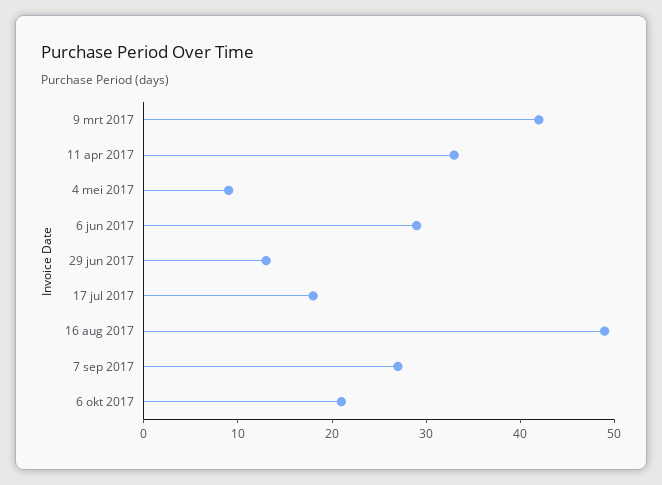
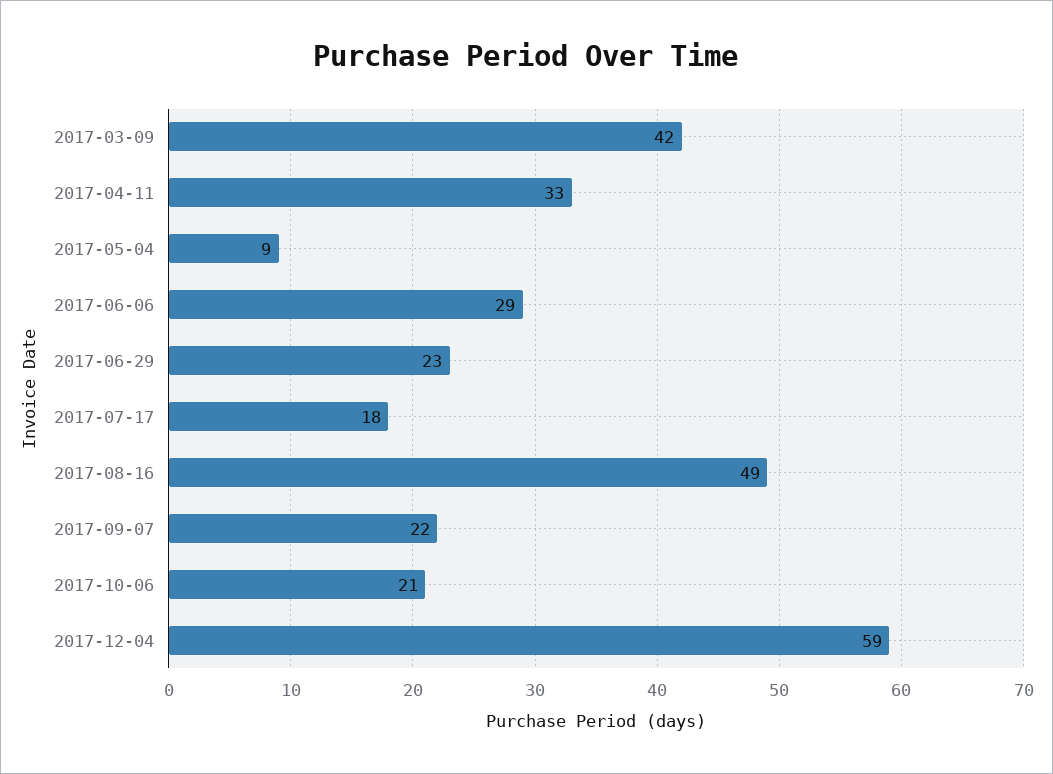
29 jun 2017: 13 -> 23
7 sep 2017: 27 -> 22
2017-12-04: none -> 59

